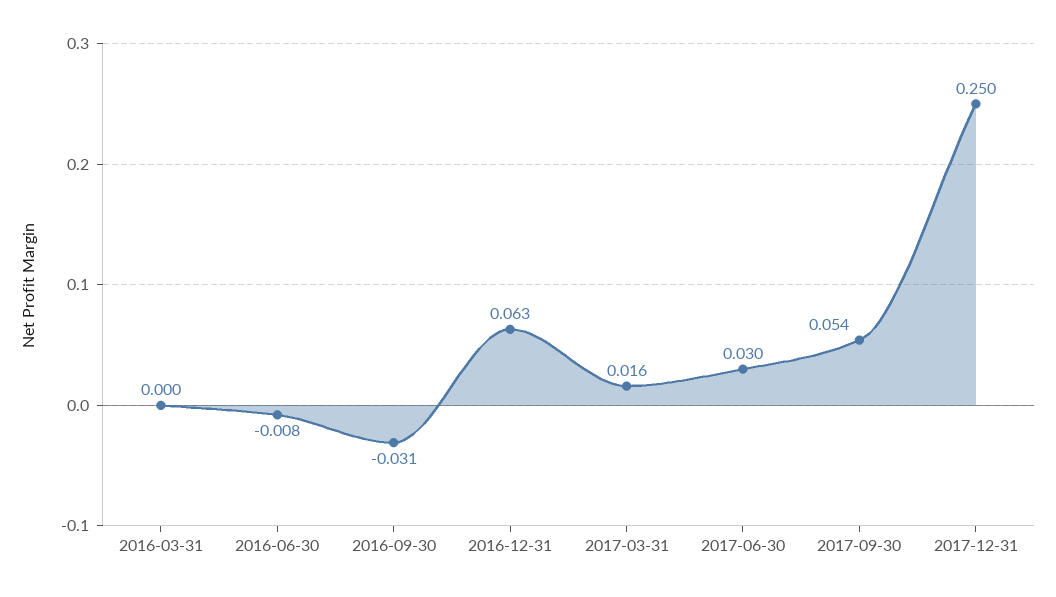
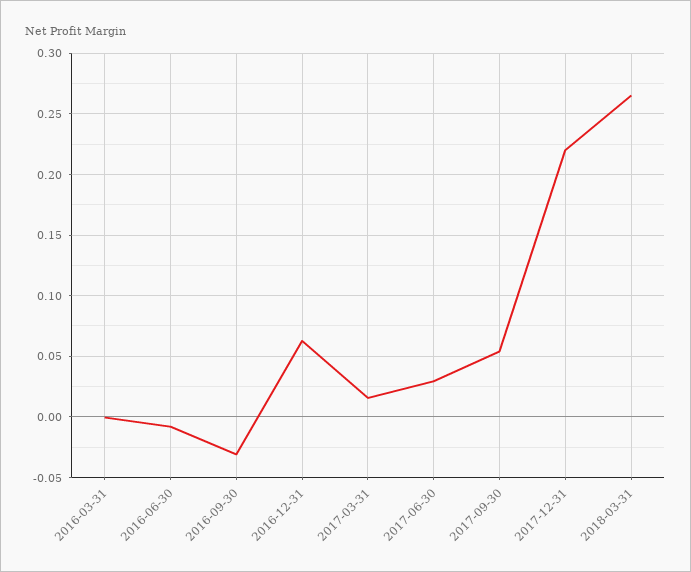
2017-12-31: 0.25 -> 0.22
2018-03-31: none -> 0.265

